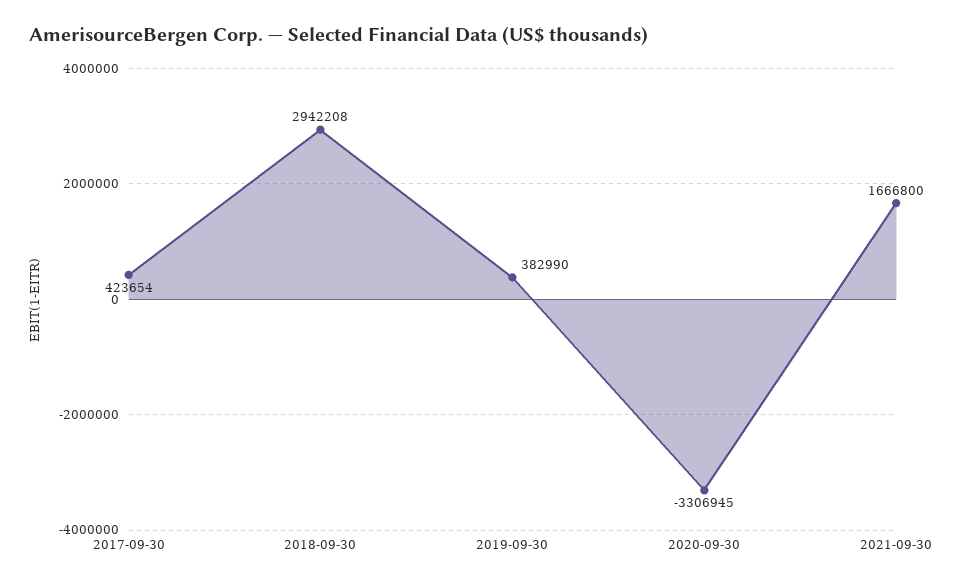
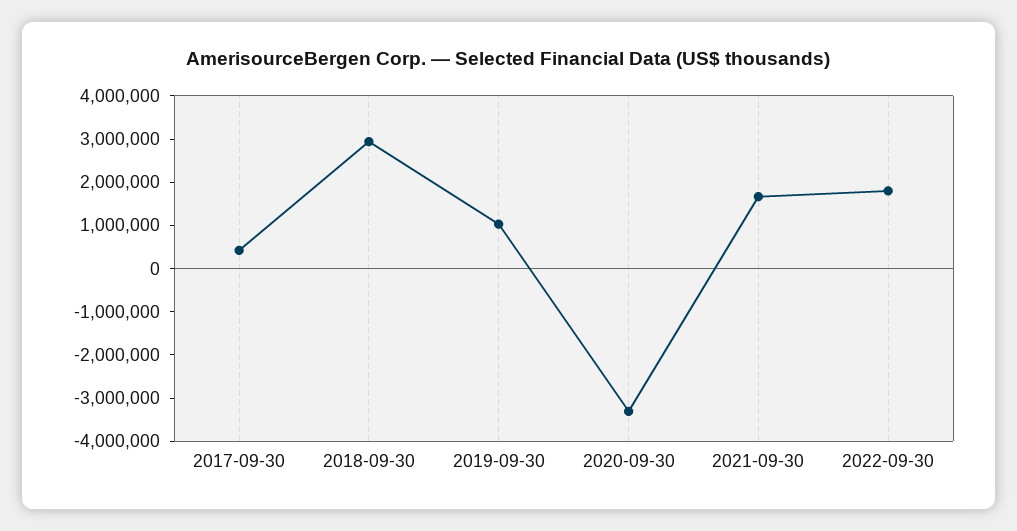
2019-09-30: 382990 -> 1000000
2022-09-30: none -> 1800000

